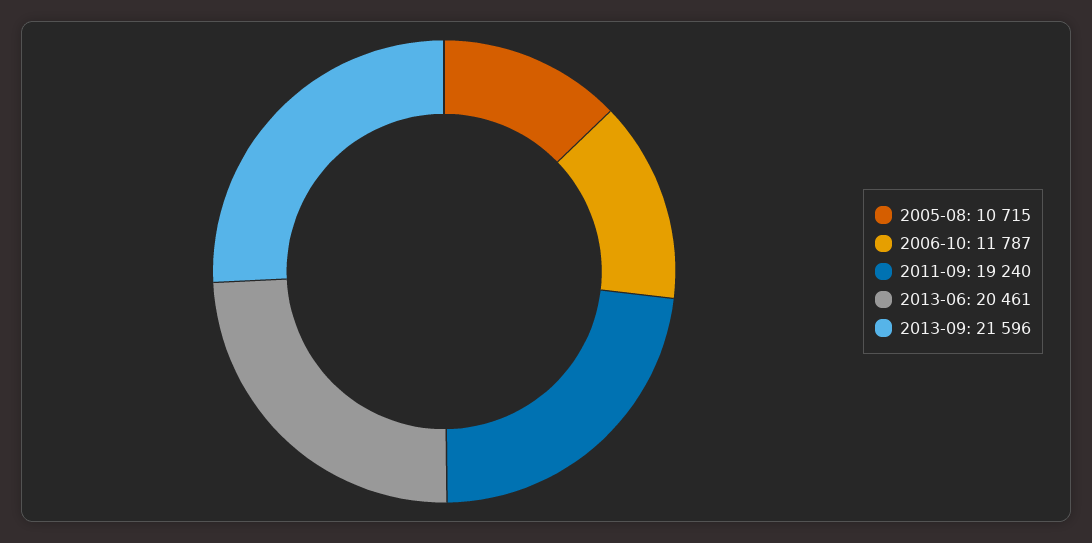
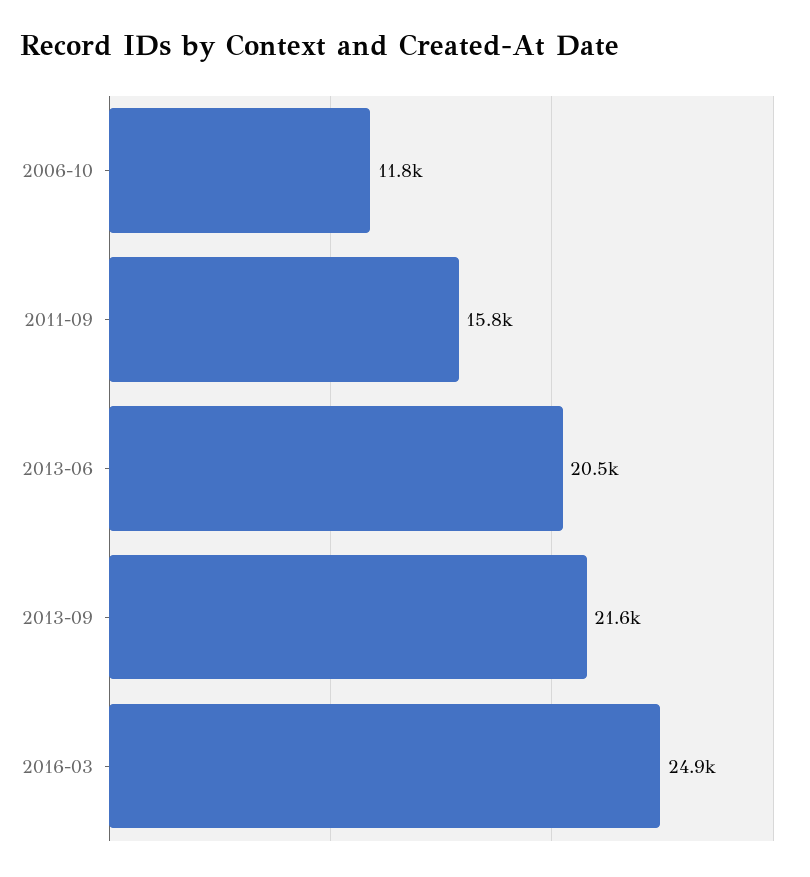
2005-08: 10715 -> none
2011-09: 19240 -> 15800
2016-03: none -> 24900

